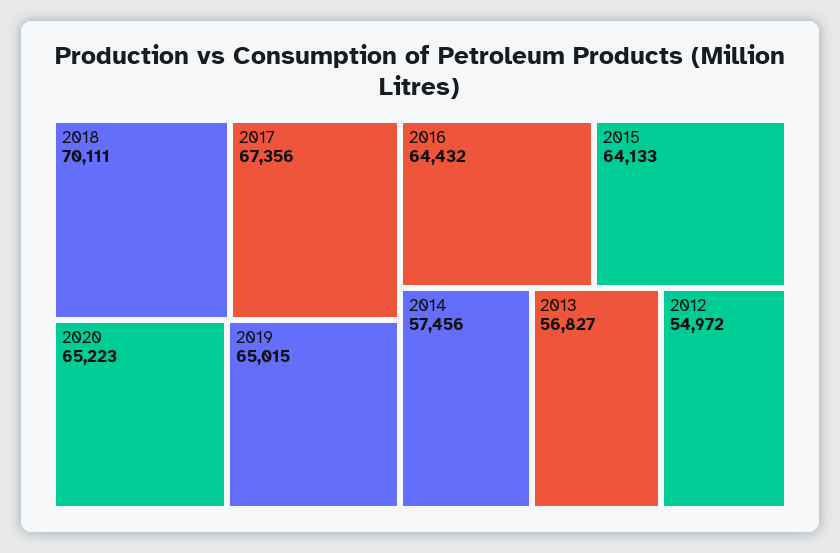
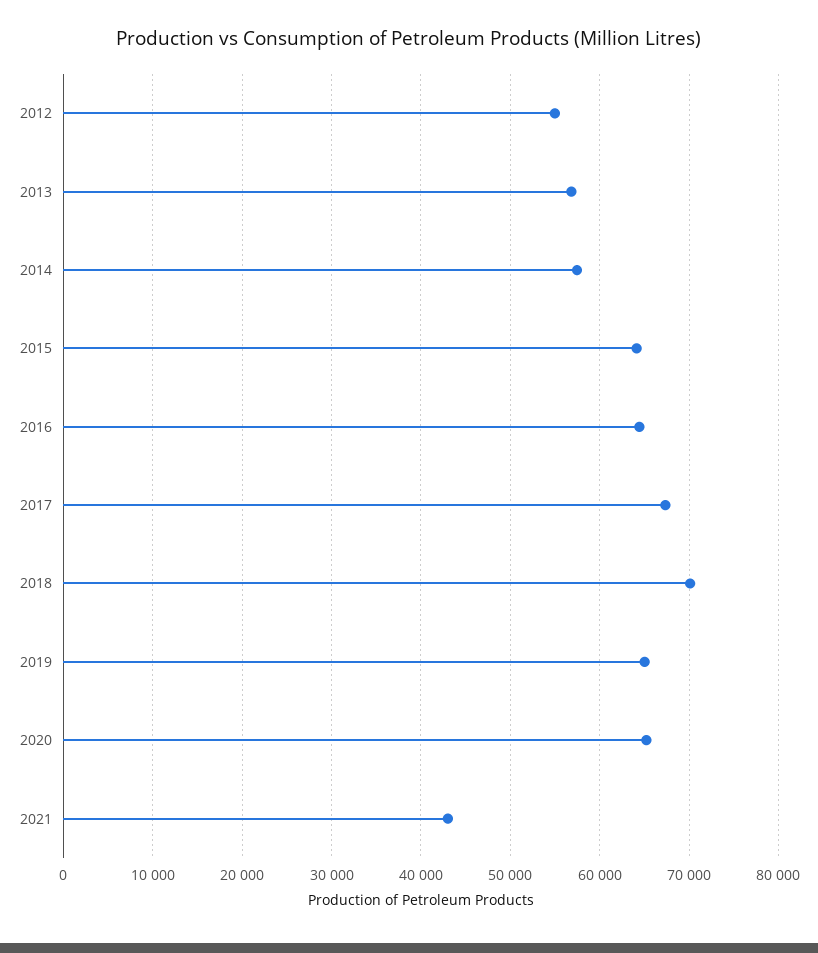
2021: none -> 43000

